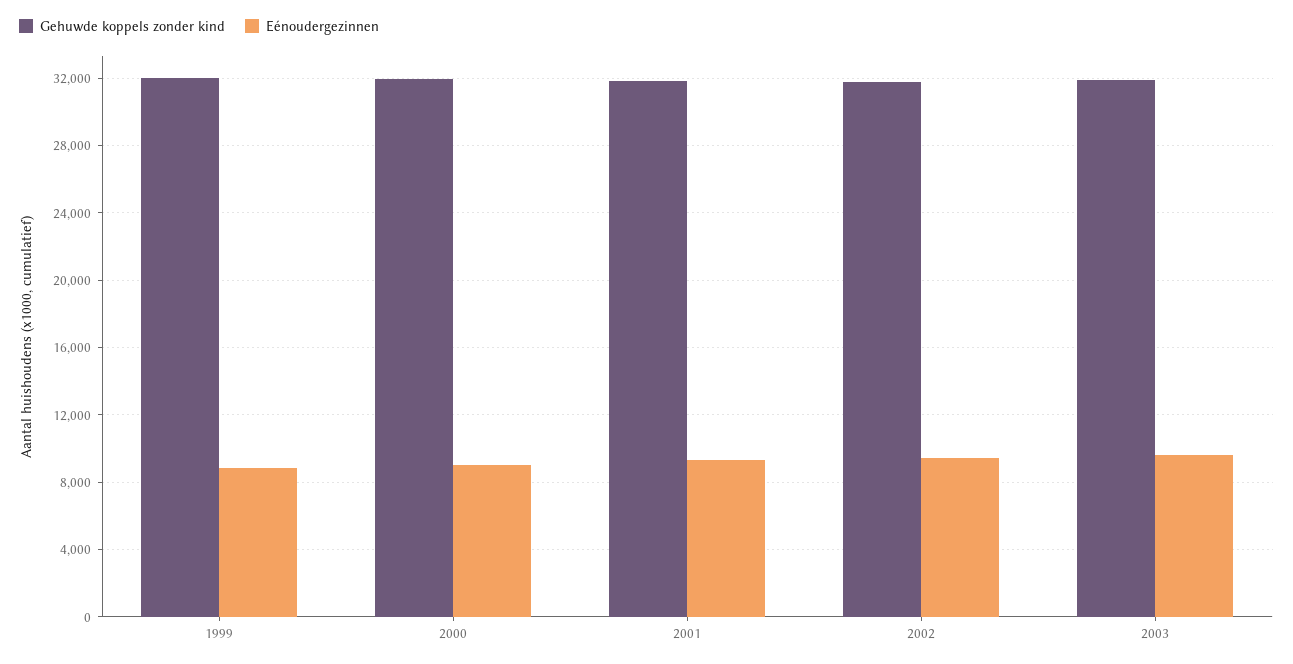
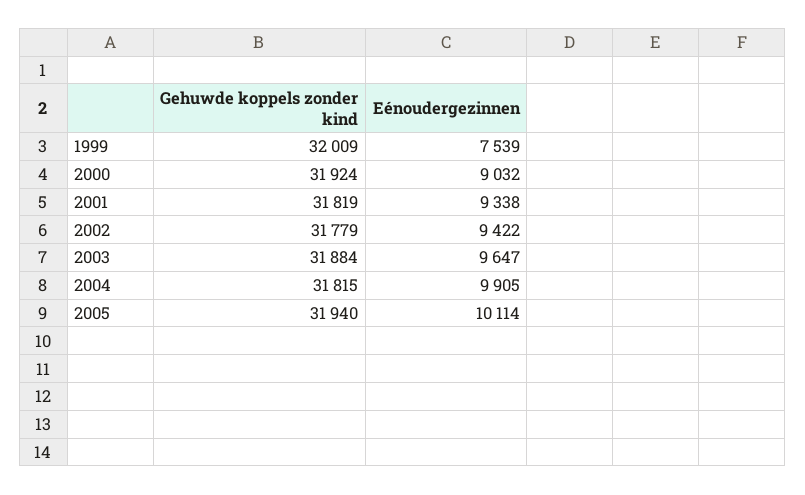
Eénoudergezinnen, 1999: 9000 -> 7539
Gehuwde koppels zonder kind, 2004: none -> 31815
Eénoudergezinnen, 2004: none -> 9905
Gehuwde koppels zonder kind, 2005: none -> 31940
Eénoudergezinnen, 2005: none -> 10114

